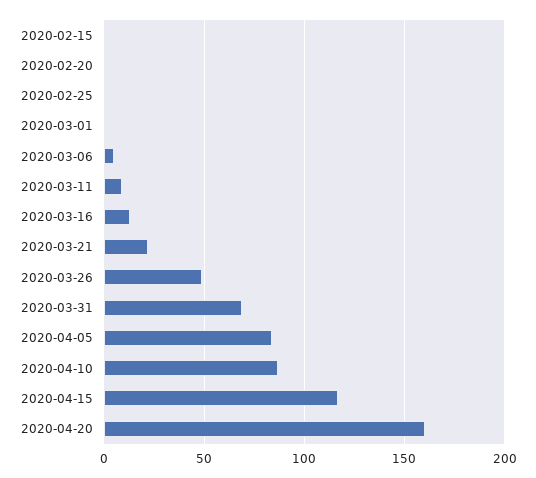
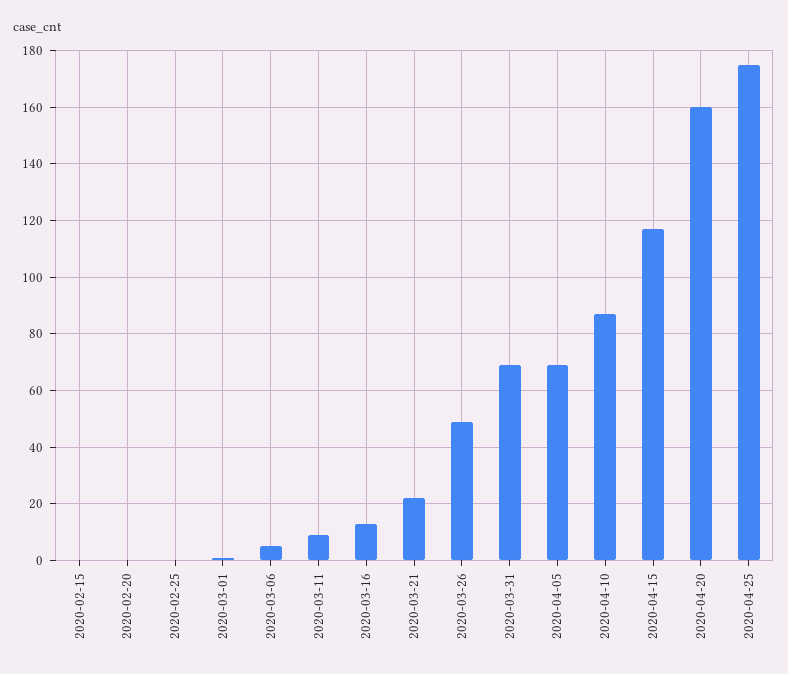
2020-04-05: 85 -> 70
2020-04-25: none -> 175

